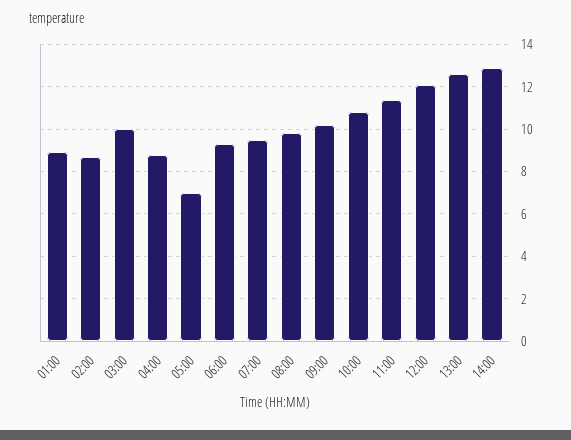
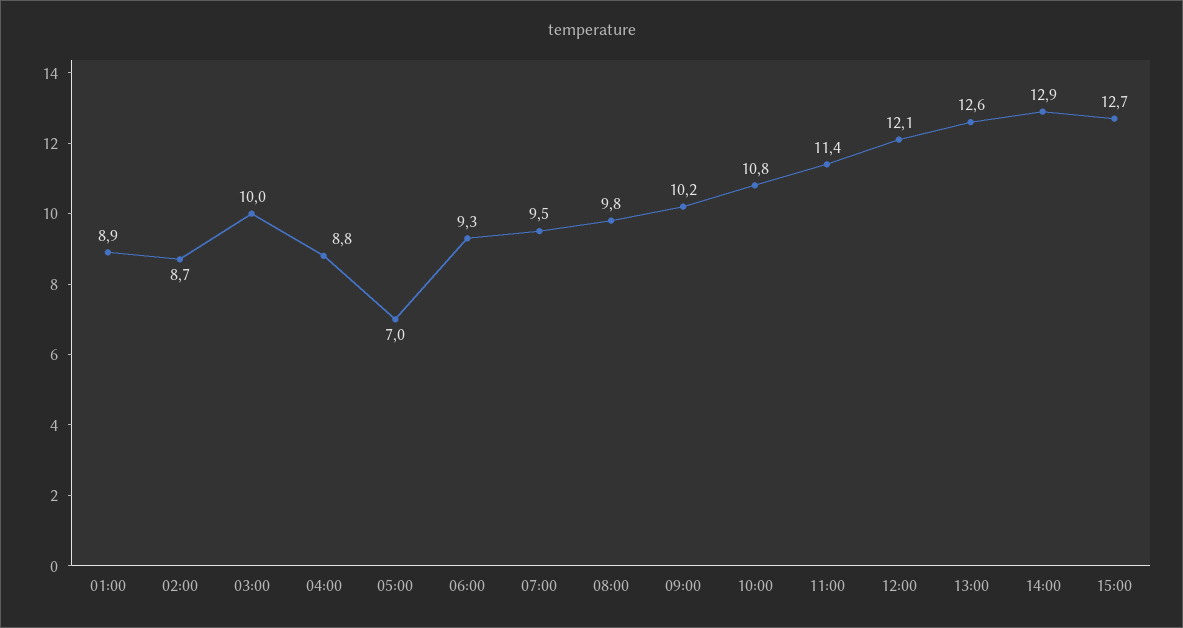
15:00: none -> 12.7

